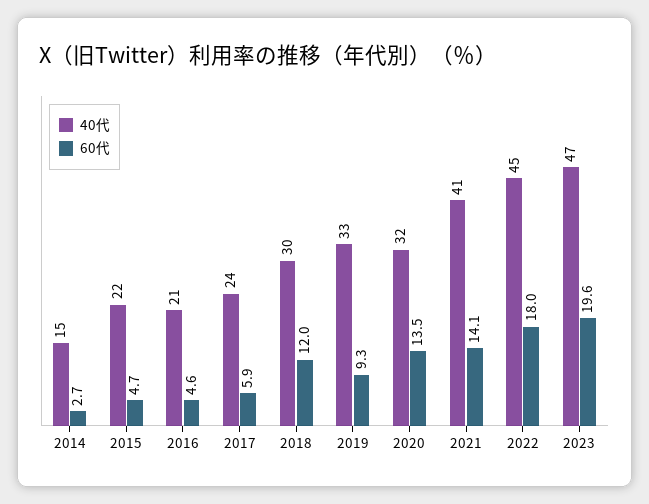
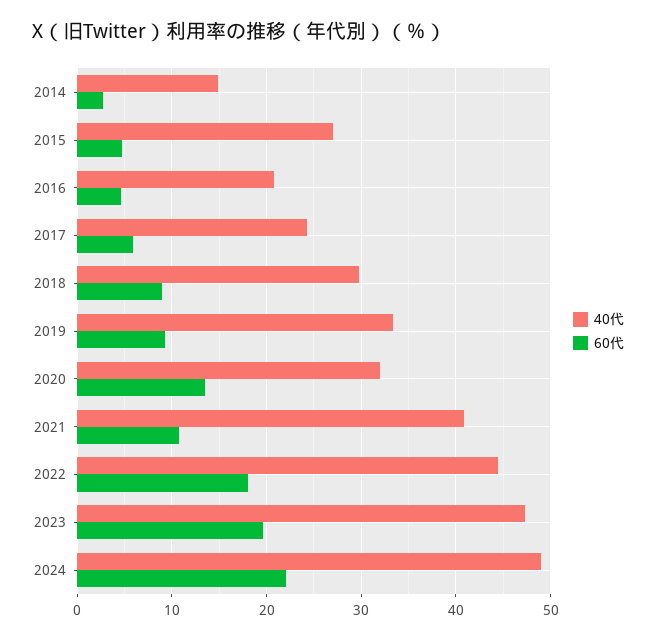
40代, 2015: 22 -> 27
60代, 2018: 12 -> 9
60代, 2021: 14.1 -> 11
40代, 2024: none -> 49
60代, 2024: none -> 22

